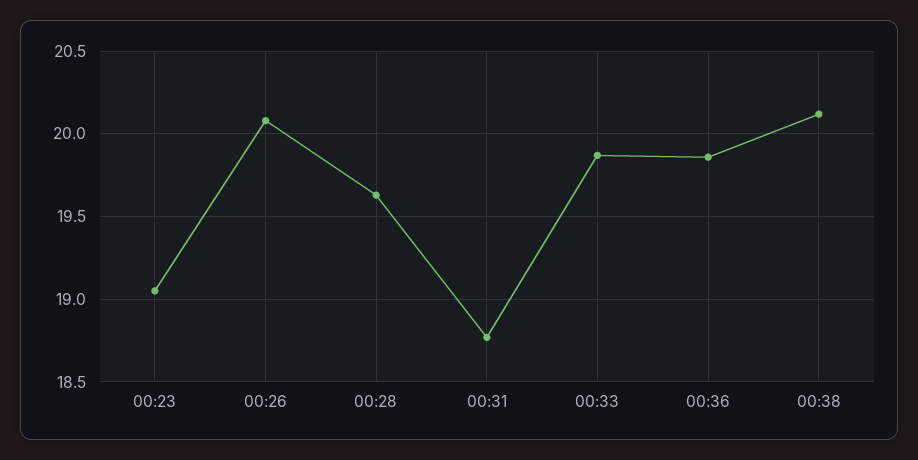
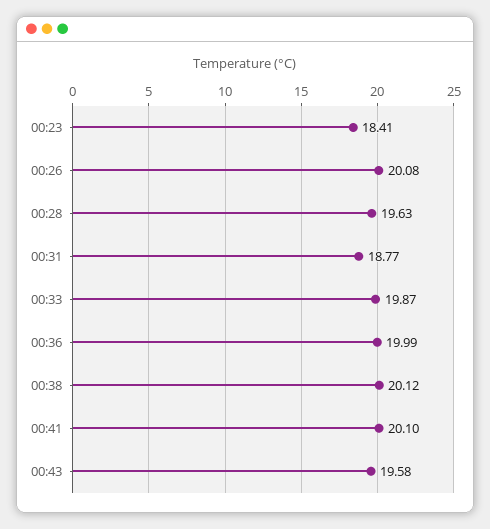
00:23: 19.05 -> 18.41
00:36: 19.85 -> 19.99
00:41: none -> 20.1
00:43: none -> 19.58

